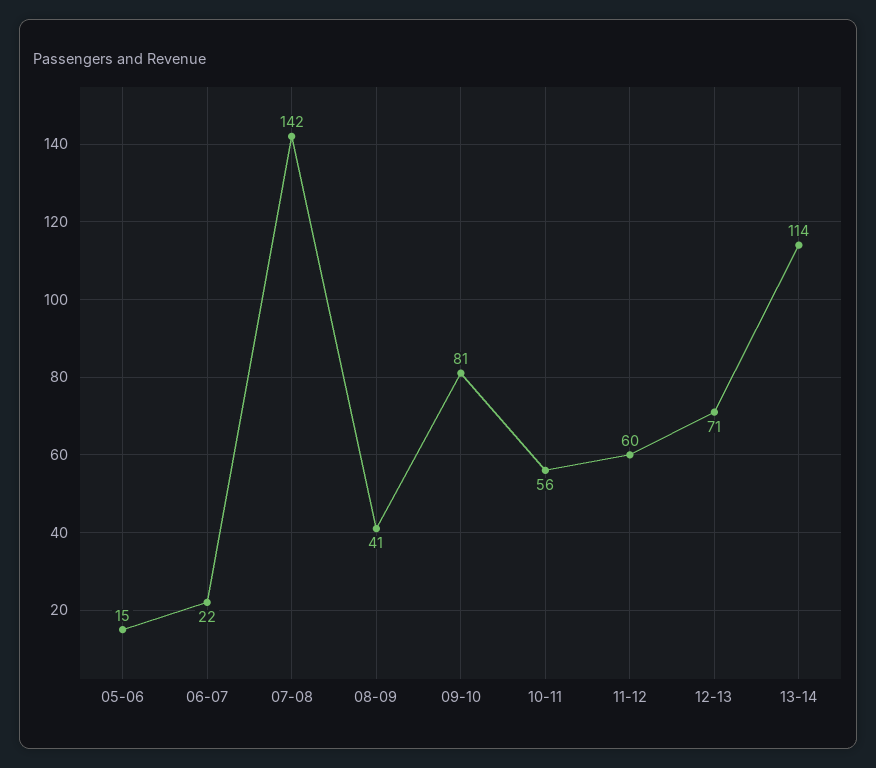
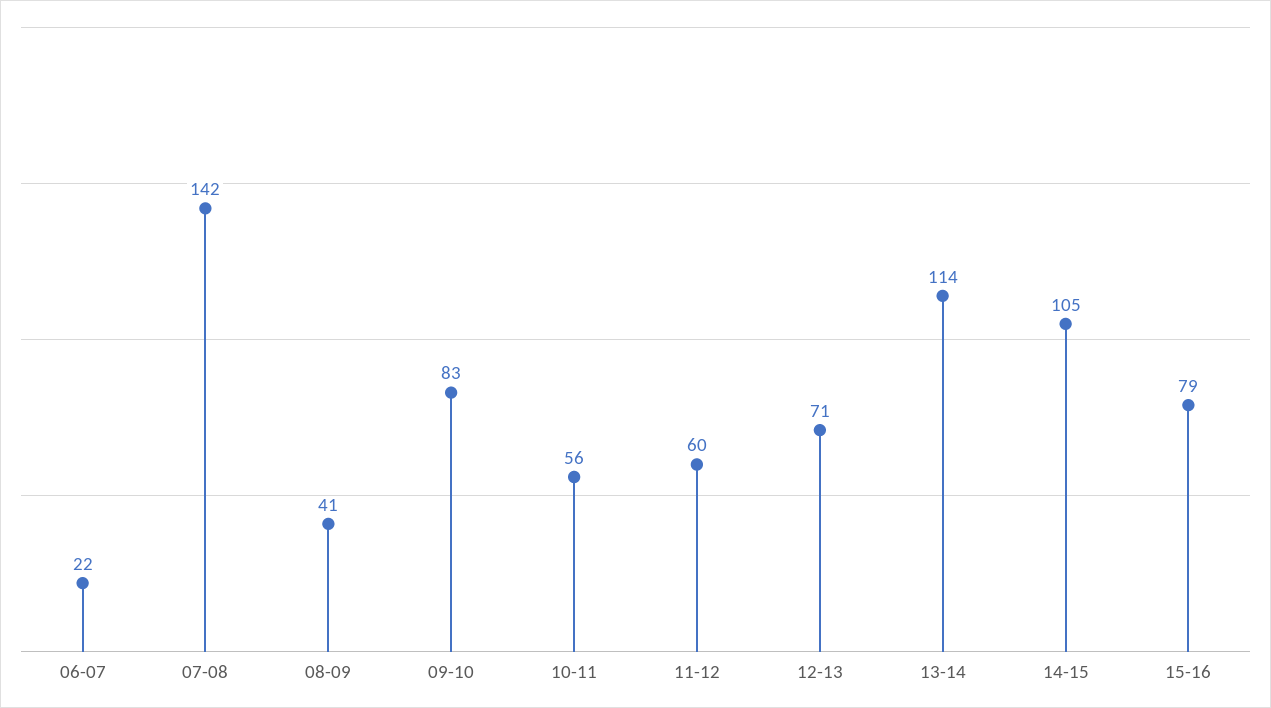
05-06: 15 -> none
09-10: 81 -> 83
14-15: none -> 105
15-16: none -> 79

